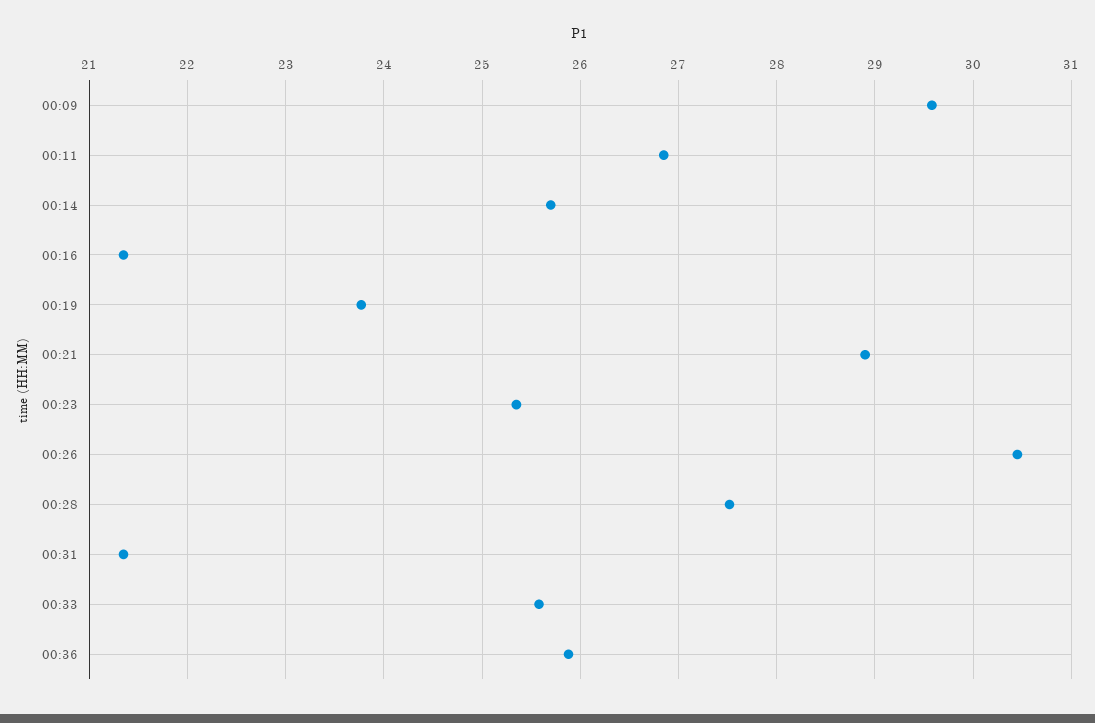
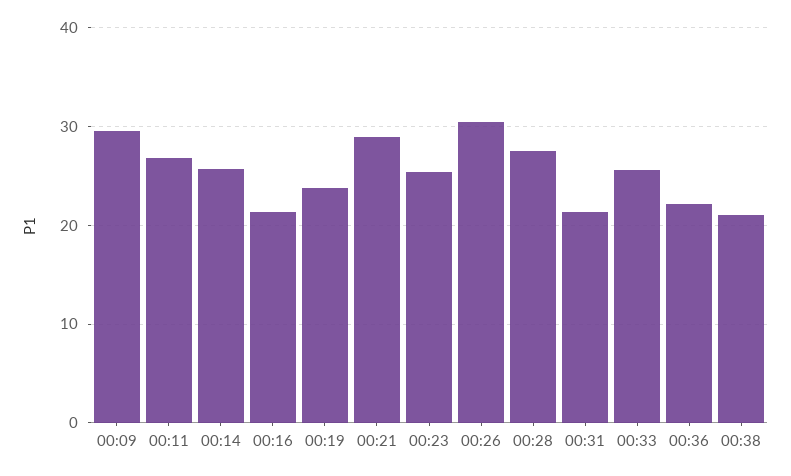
00:36: 25.9 -> 22
00:38: none -> 21

